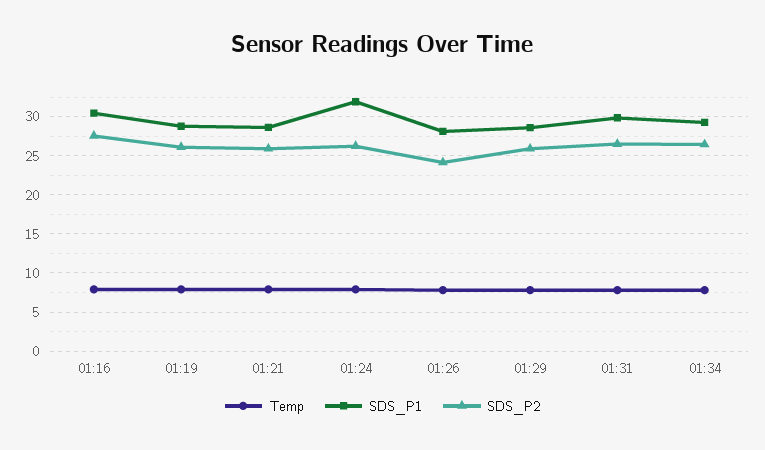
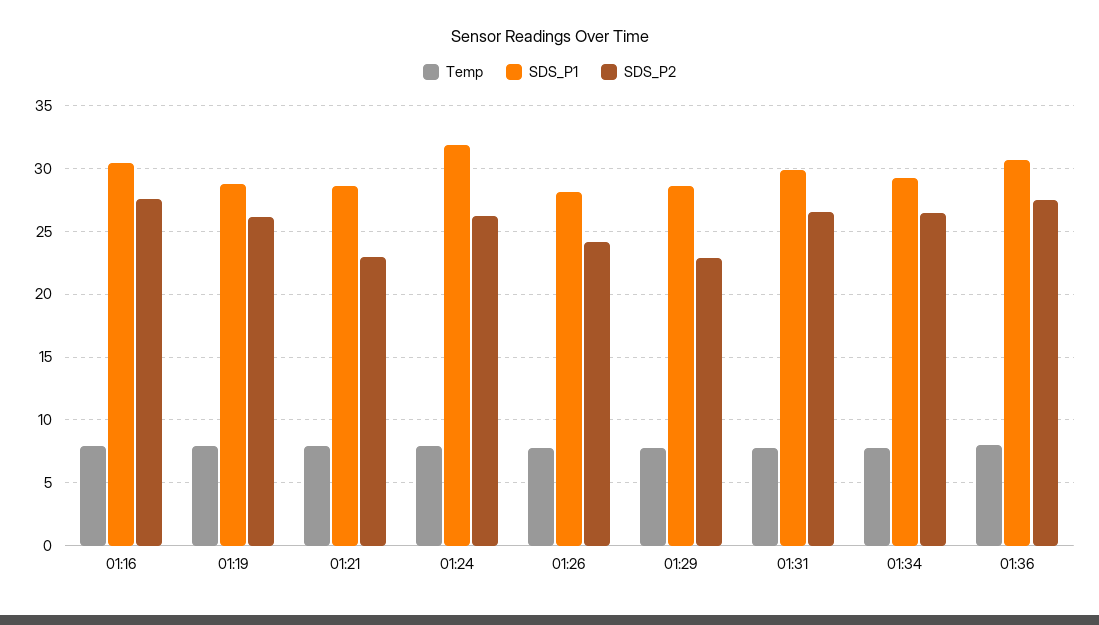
SDS_P2, 01:21: 26 -> 23
SDS_P2, 01:29: 26 -> 23
Temp, 01:36: none -> 8
SDS_P1, 01:36: none -> 30.5
SDS_P2, 01:36: none -> 27.5

